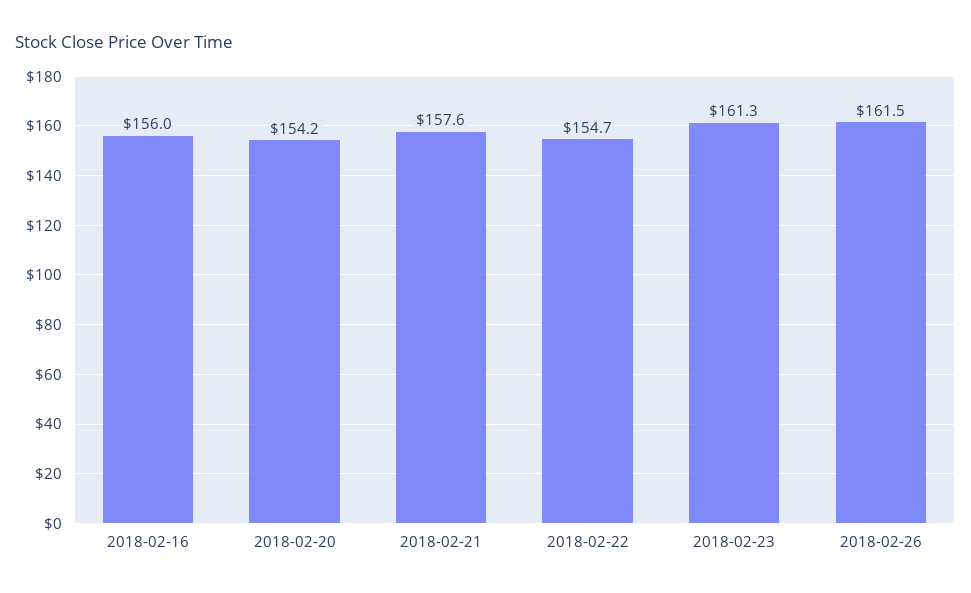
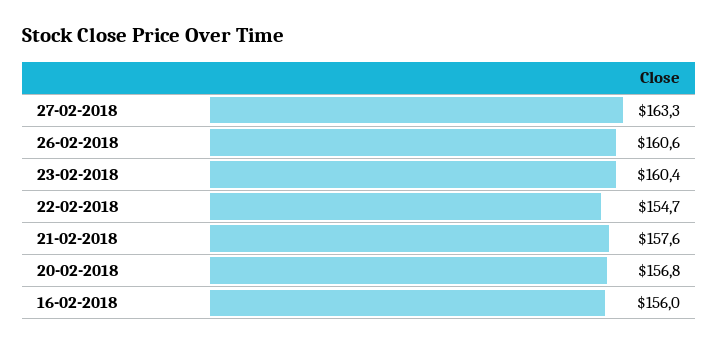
2018-02-20: 154.2 -> 156.8
2018-02-23: 161.3 -> 160.4
2018-02-26: 161.5 -> 160.6
27-02-2018: none -> 163.3

